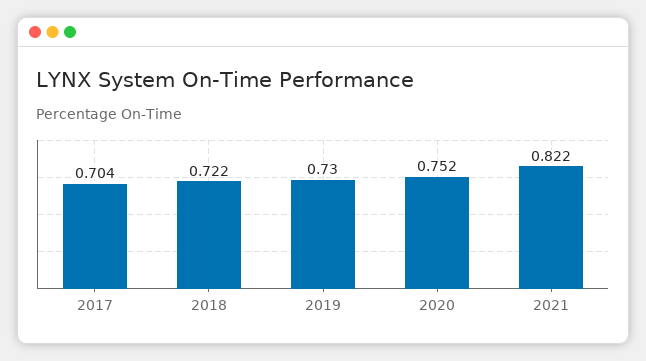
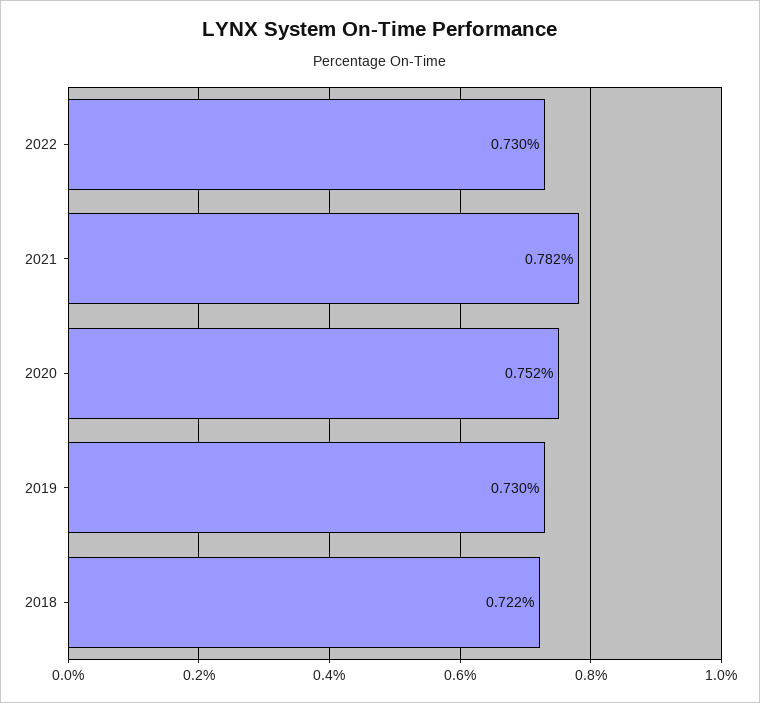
2017: 0.704 -> none
2021: 0.822 -> 0.782
2022: none -> 0.73

